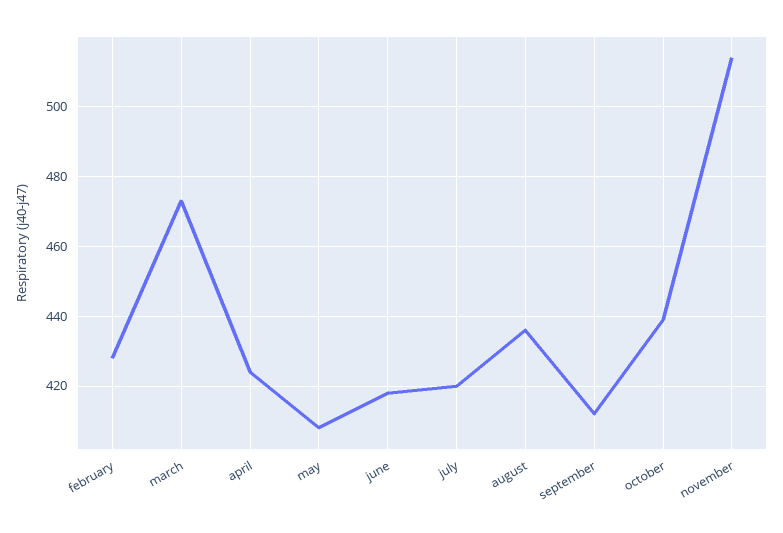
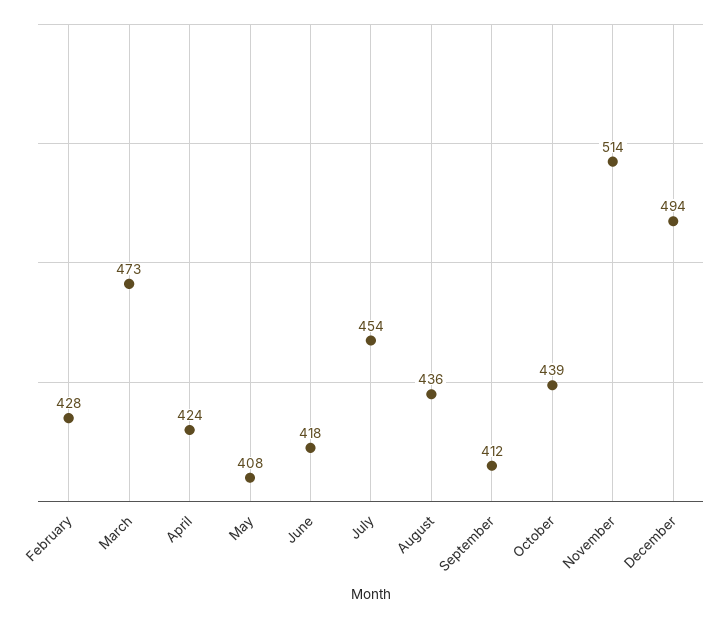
july: 420 -> 454
December: none -> 494

